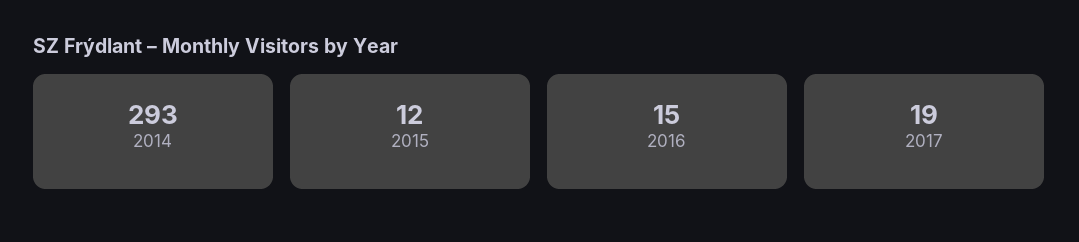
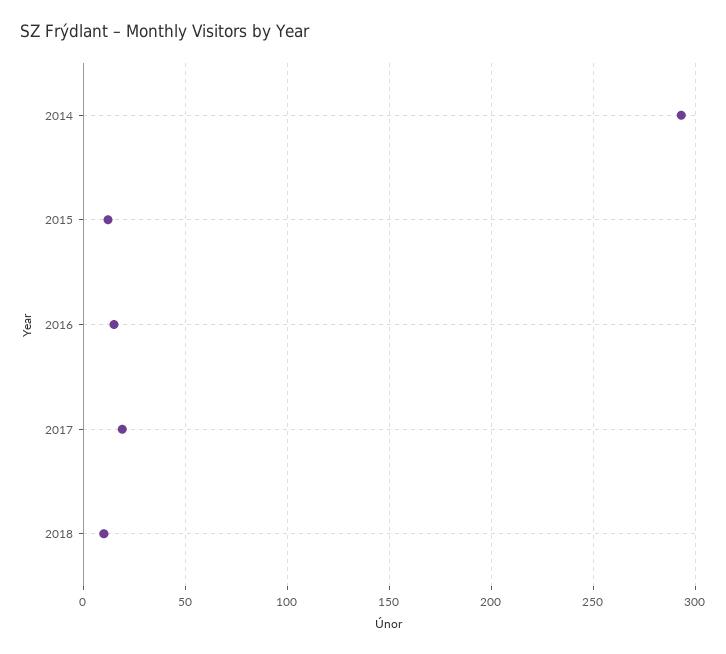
2018: none -> 10

